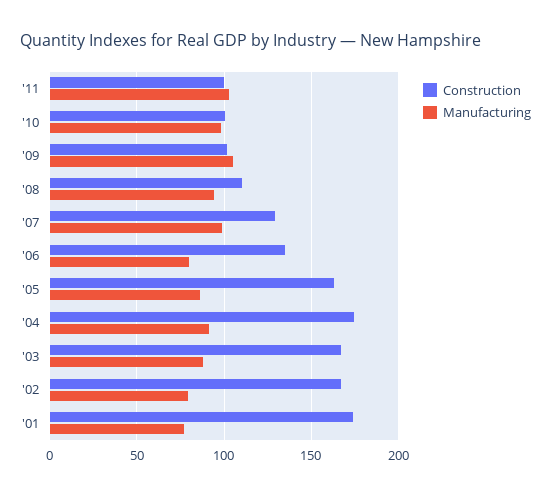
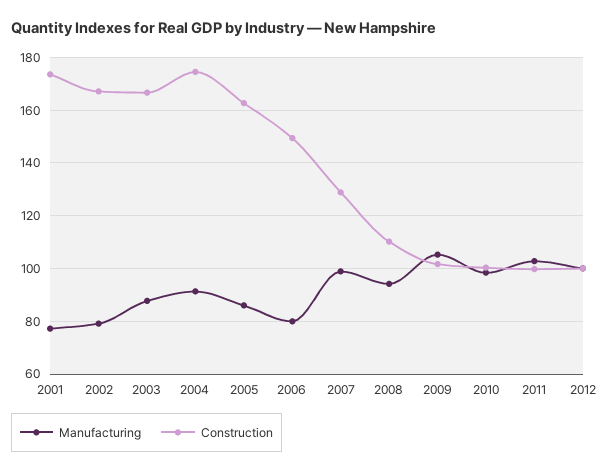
Construction, '06: 135 -> 150
Manufacturing, 2012: none -> 100
Construction, 2012: none -> 100

